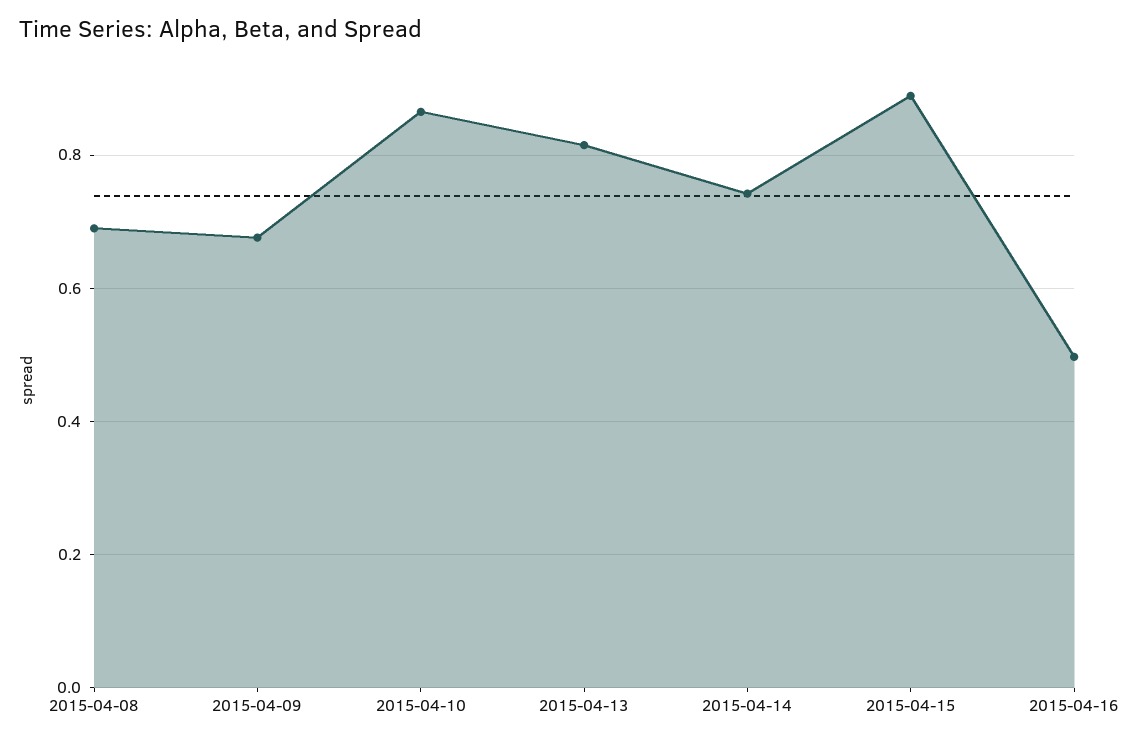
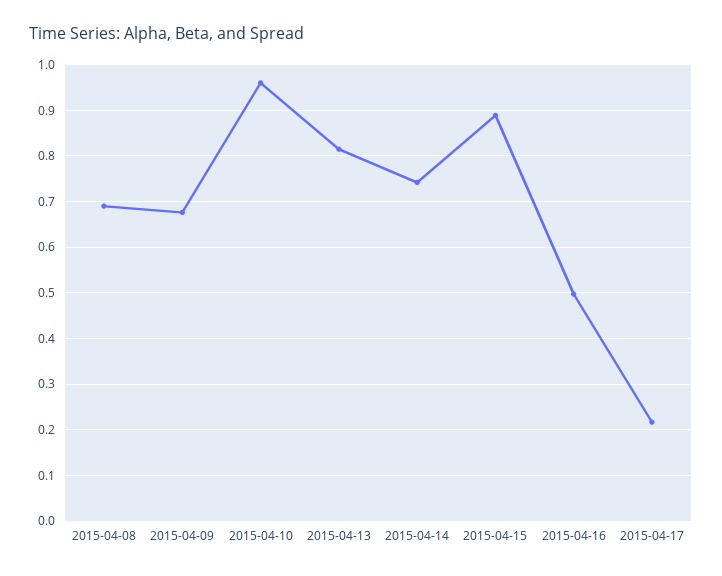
2015-04-10: 0.86 -> 0.96
2015-04-17: none -> 0.22

